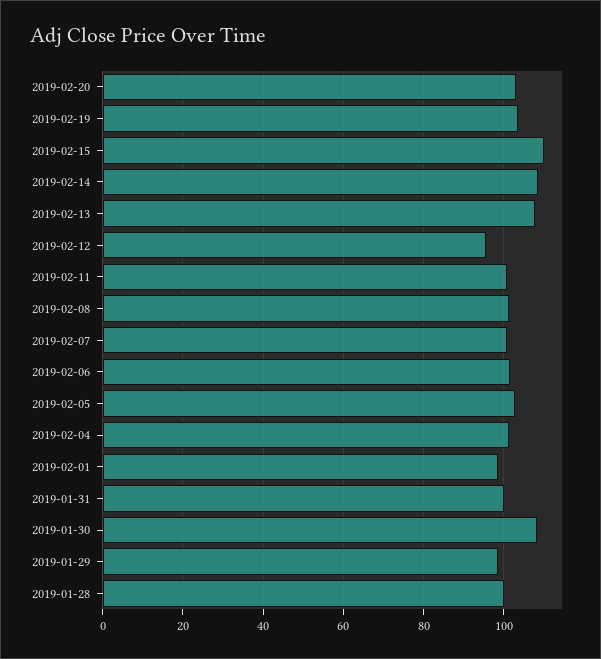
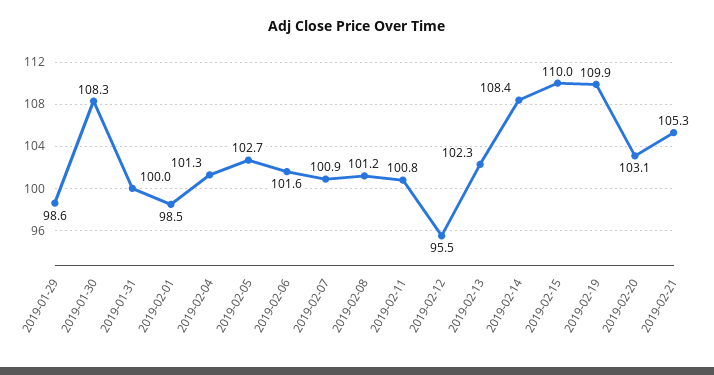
2019-02-19: 104 -> 109.9
2019-02-13: 108 -> 102.3
2019-01-28: 100 -> none
2019-02-21: none -> 105.3

